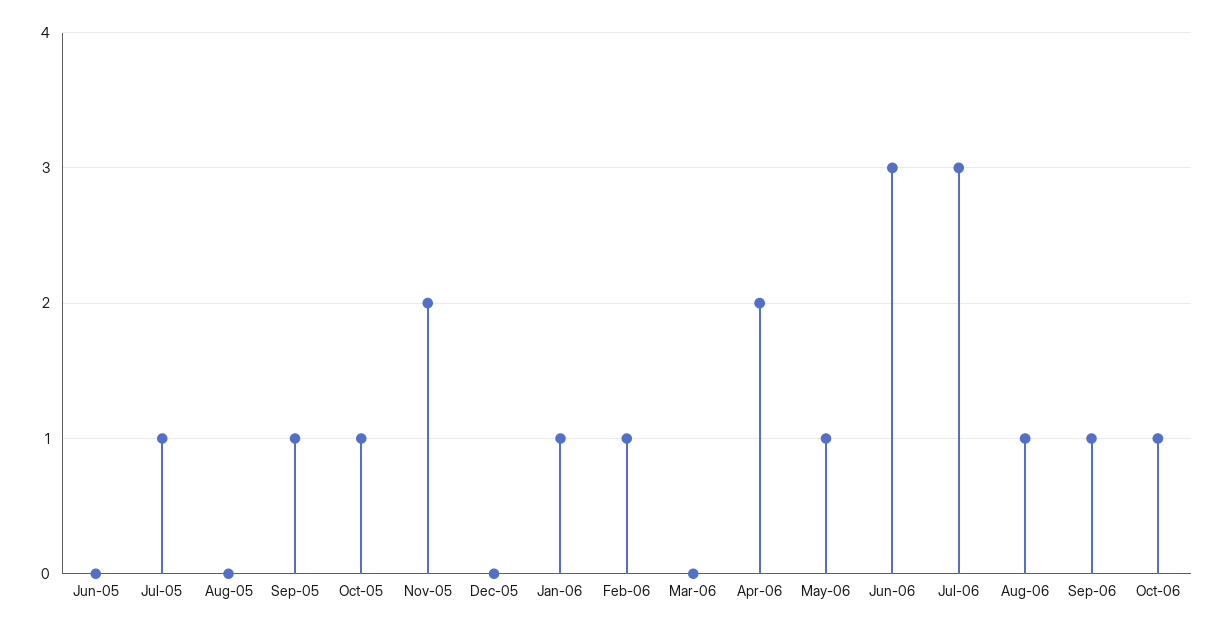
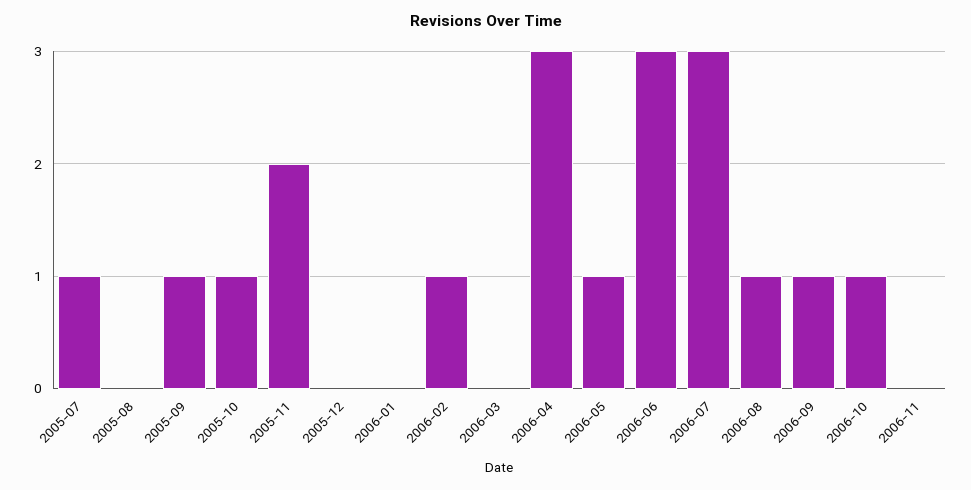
Jun-05: 0 -> none
Jan-06: 1 -> 0
Apr-06: 2 -> 3
2006-11: none -> 0

